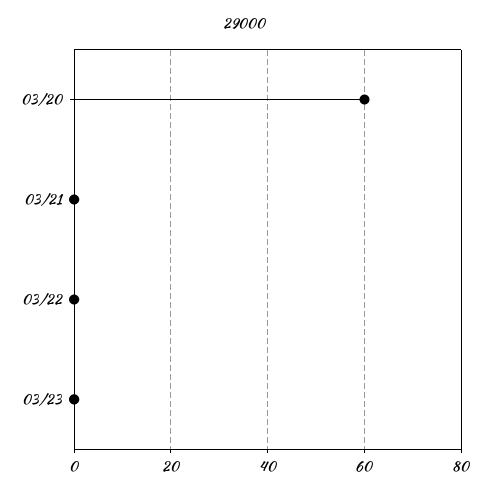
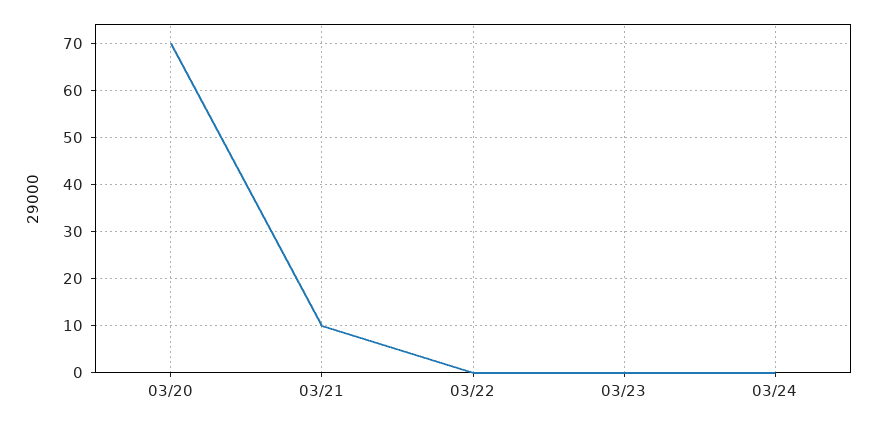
03/20: 60 -> 70
03/21: 0 -> 10
03/24: none -> 0

